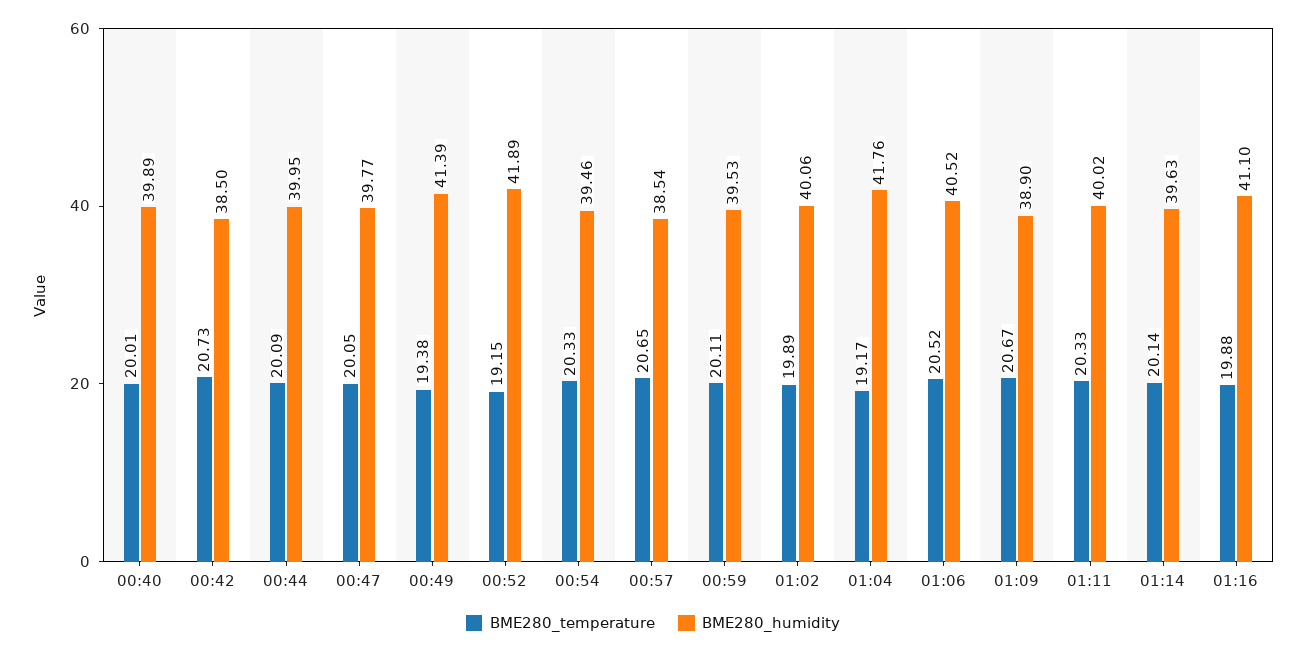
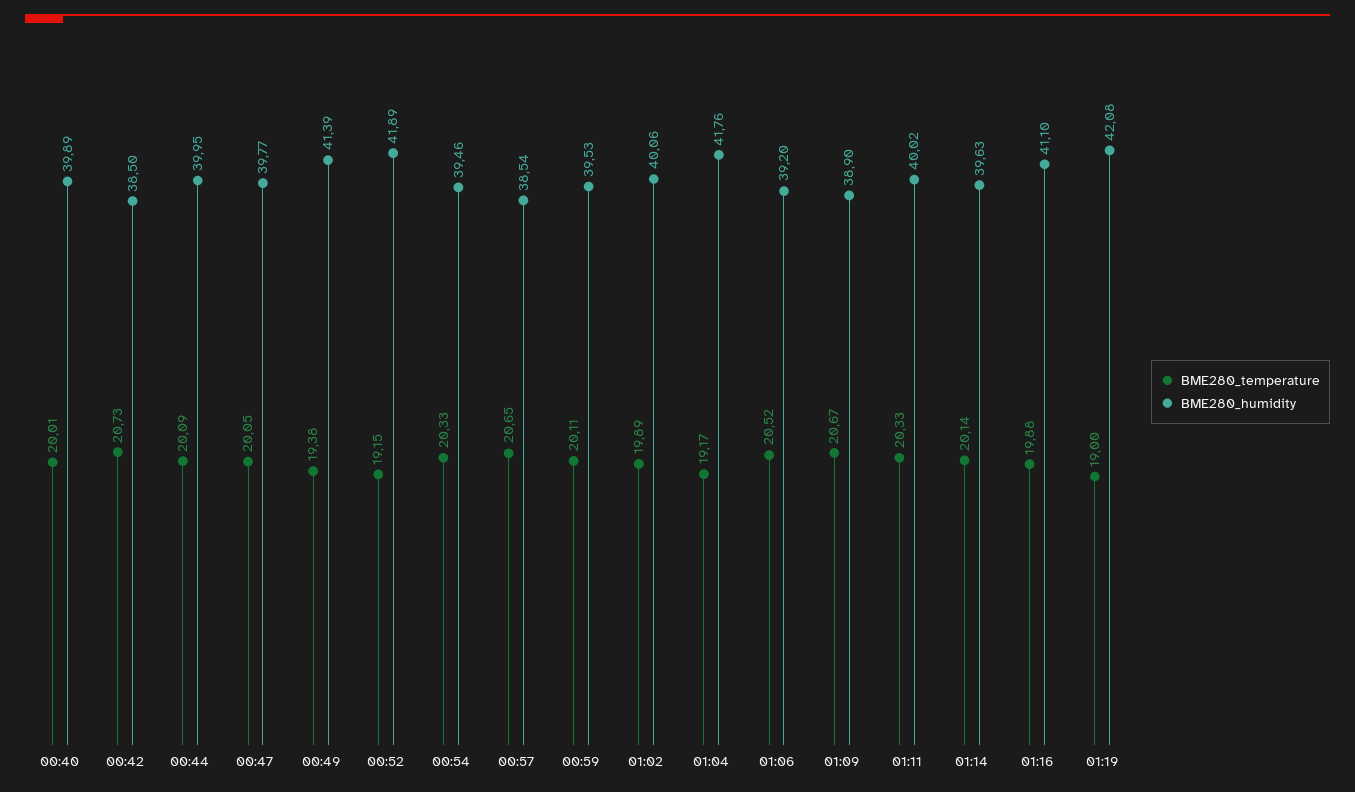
BME280_humidity, 01:06: 40.52 -> 39.2
BME280_temperature, 01:19: none -> 19
BME280_humidity, 01:19: none -> 42.08

